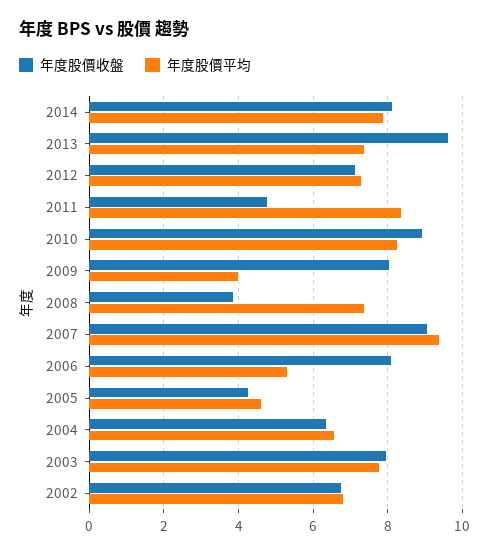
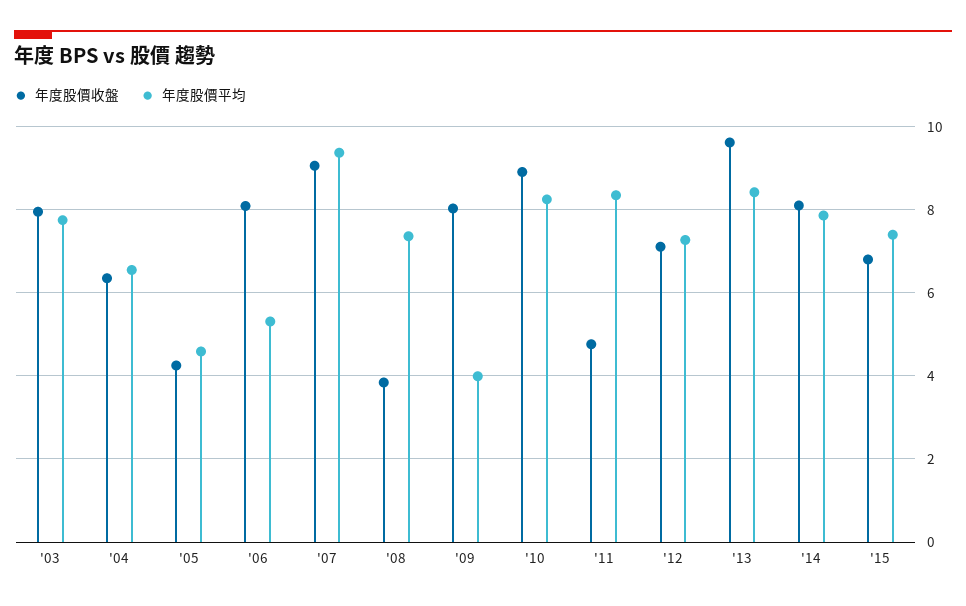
年度股價平均, 2013: 7.4 -> 8.4
年度股價收盤, 2002: 6.8 -> none
年度股價平均, 2002: 6.8 -> none
年度股價收盤, '15: none -> 6.8
年度股價平均, '15: none -> 7.4

